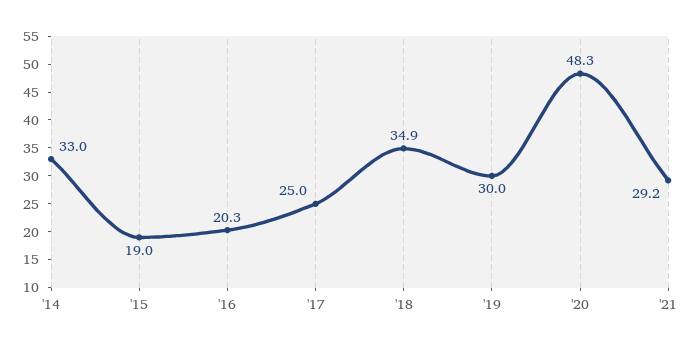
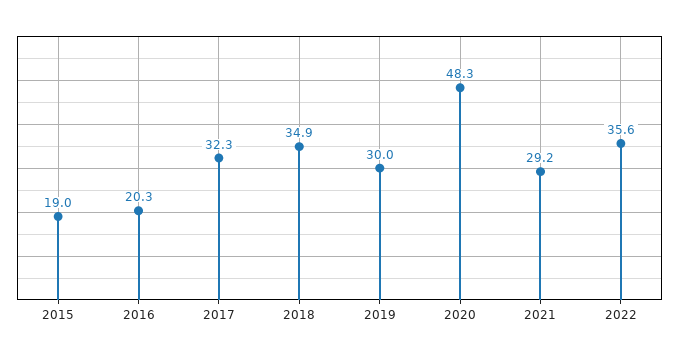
'14: 33 -> none
'17: 25 -> 32.3
2022: none -> 35.6

